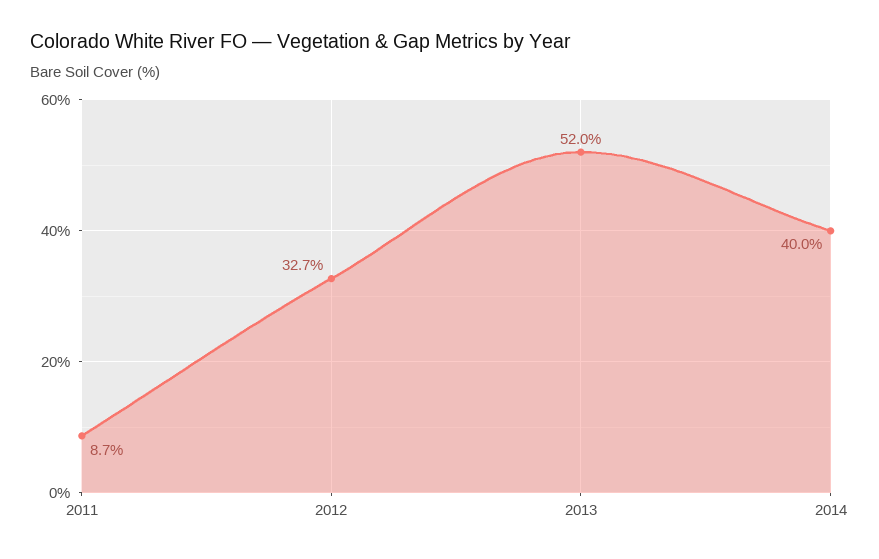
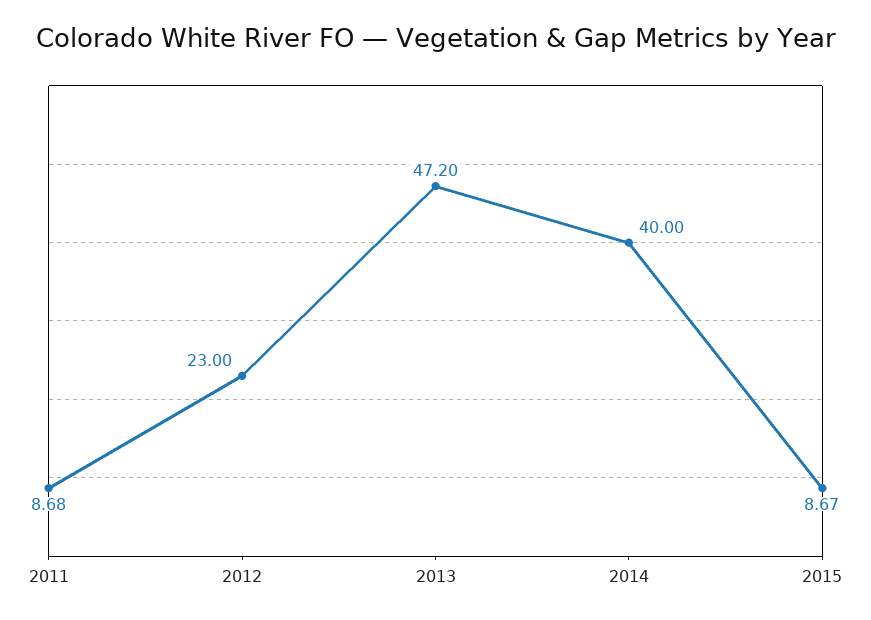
2012: 32.7 -> 23
2013: 52 -> 47.2
2015: none -> 8.67

